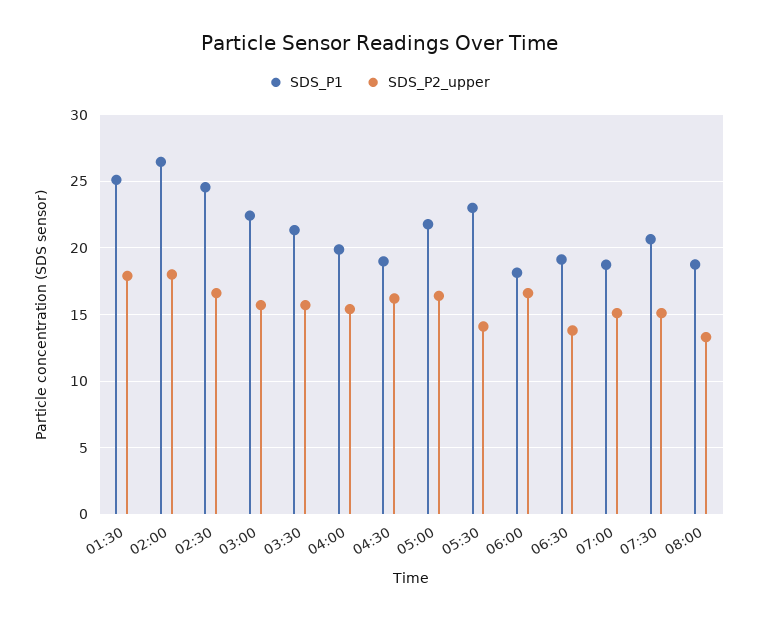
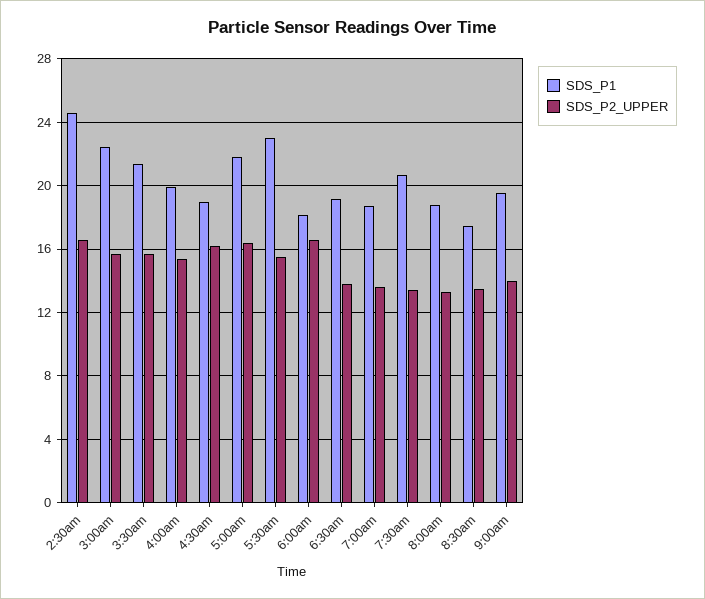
SDS_P1, 01:30: 25 -> none
SDS_P2_upper, 01:30: 18 -> none
SDS_P1, 02:00: 26.5 -> none
SDS_P2_upper, 02:00: 18 -> none
SDS_P2_upper, 05:30: 14 -> 15.5
SDS_P2_upper, 07:00: 15 -> 13.5
SDS_P2_upper, 07:30: 15 -> 13.5
SDS_P1, 8:30am: none -> 17.5
SDS_P2_upper, 8:30am: none -> 13.5
SDS_P1, 9:00am: none -> 19.5
SDS_P2_upper, 9:00am: none -> 14

